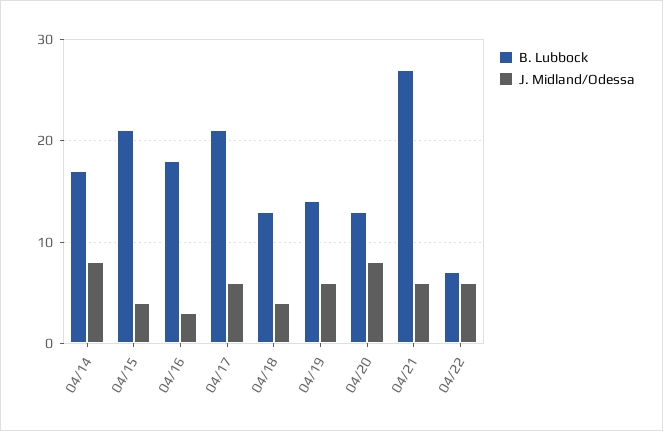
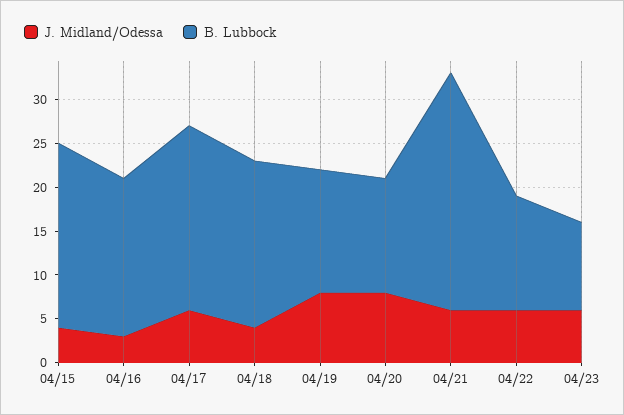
B. Lubbock, 04/14: 17 -> none
J. Midland/Odessa, 04/14: 8 -> none
B. Lubbock, 04/18: 13 -> 19
J. Midland/Odessa, 04/19: 6 -> 8
B. Lubbock, 04/22: 7 -> 13
J. Midland/Odessa, 04/23: none -> 6
B. Lubbock, 04/23: none -> 10

